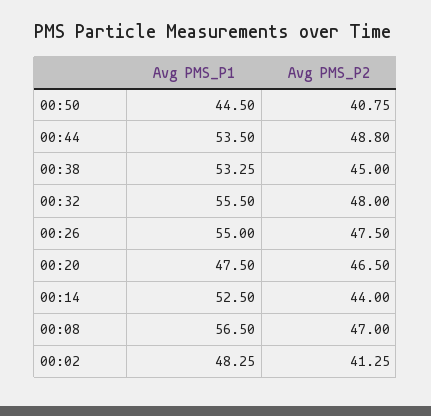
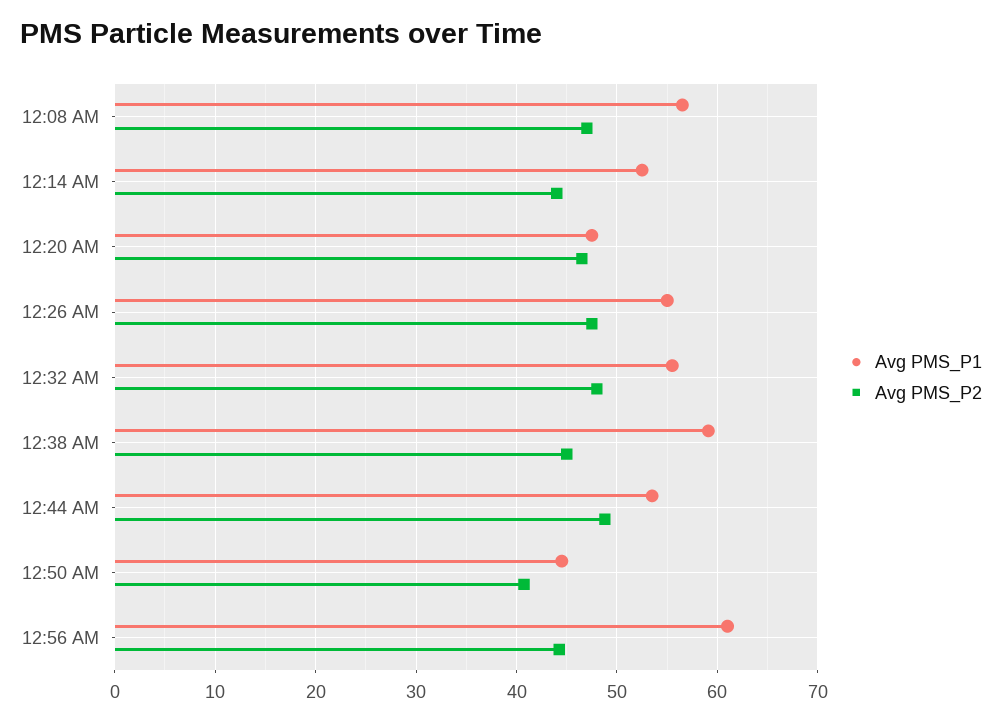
Avg PMS_P1, 00:38: 53.25 -> 59
Avg PMS_P1, 00:02: 48.25 -> none
Avg PMS_P2, 00:02: 41.25 -> none
Avg PMS_P1, 12:56 AM: none -> 61
Avg PMS_P2, 12:56 AM: none -> 44

